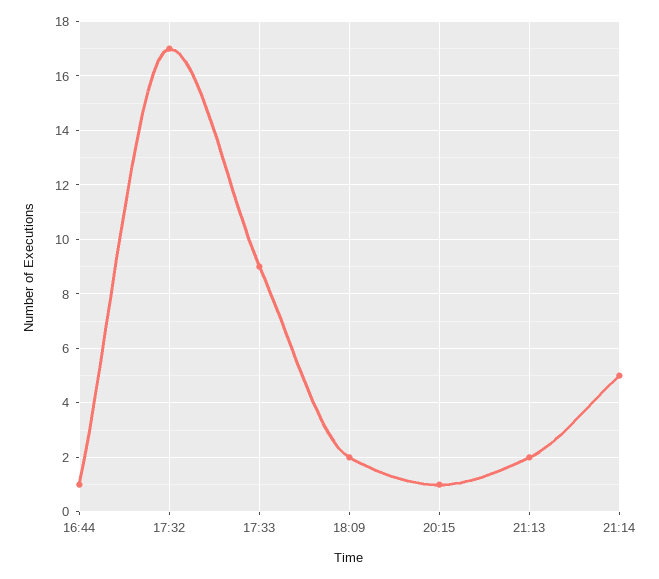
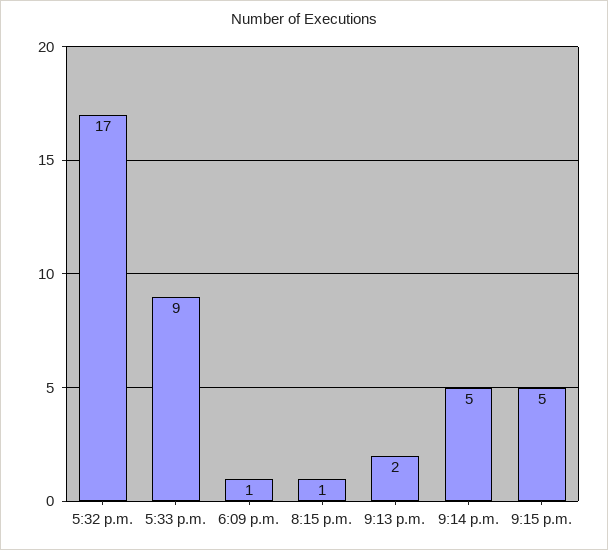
16:44: 1 -> none
18:09: 2 -> 1
9:15 p.m.: none -> 5

